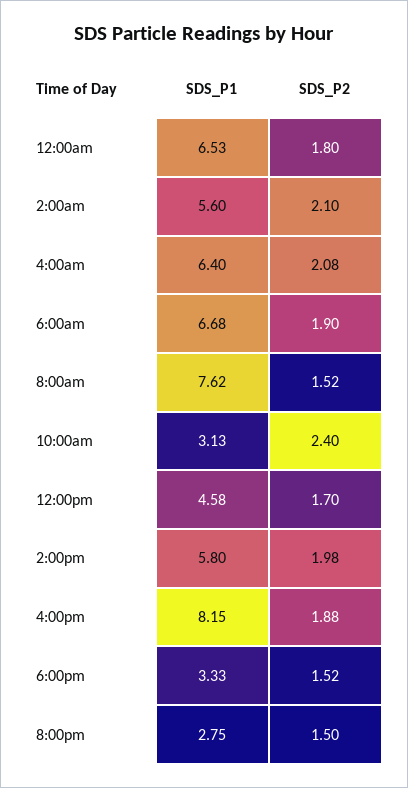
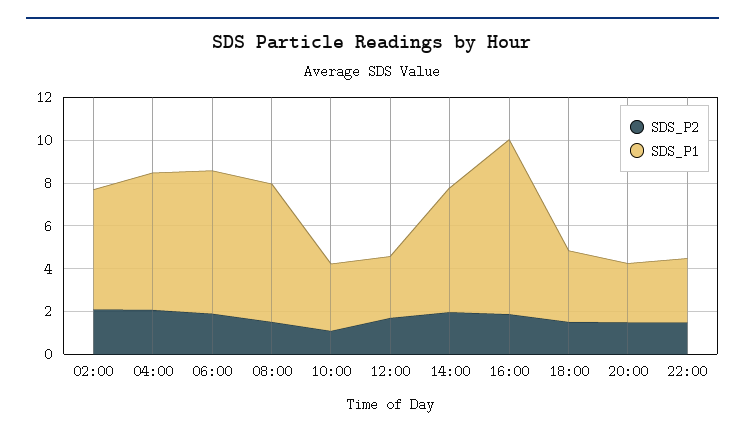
SDS_P1, 12:00am: 6.53 -> none
SDS_P2, 12:00am: 1.8 -> none
SDS_P1, 8:00am: 7.62 -> 6.5
SDS_P2, 10:00am: 2.4 -> 1
SDS_P1, 12:00pm: 4.58 -> 3
SDS_P2, 22:00: none -> 1.5
SDS_P1, 22:00: none -> 3

